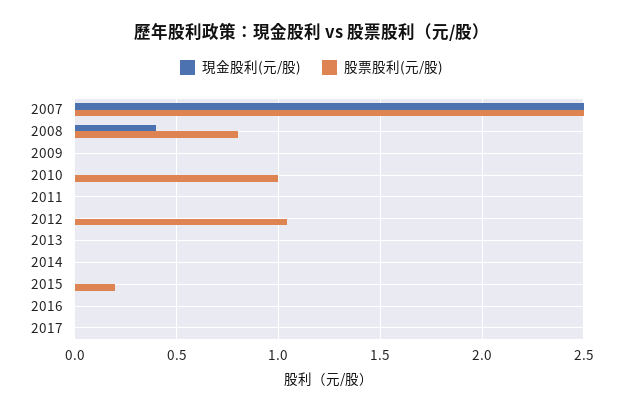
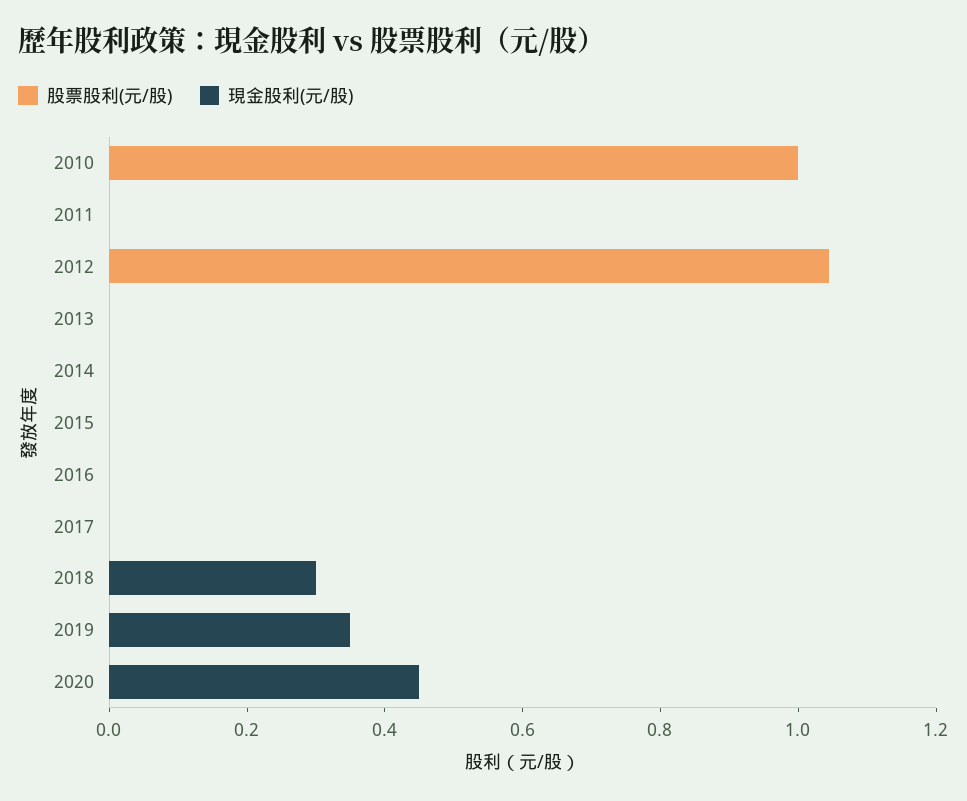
現金股利(元/股), 2007: 2.5 -> none
股票股利(元/股), 2007: 2.5 -> none
現金股利(元/股), 2008: 0.4 -> none
股票股利(元/股), 2008: 0.8 -> none
現金股利(元/股), 2009: 0 -> none
股票股利(元/股), 2009: 0 -> none
股票股利(元/股), 2015: 0.2 -> 0
股票股利(元/股), 2018: none -> 0
現金股利(元/股), 2018: none -> 0.3
股票股利(元/股), 2019: none -> 0
現金股利(元/股), 2019: none -> 0.35
股票股利(元/股), 2020: none -> 0
現金股利(元/股), 2020: none -> 0.45

